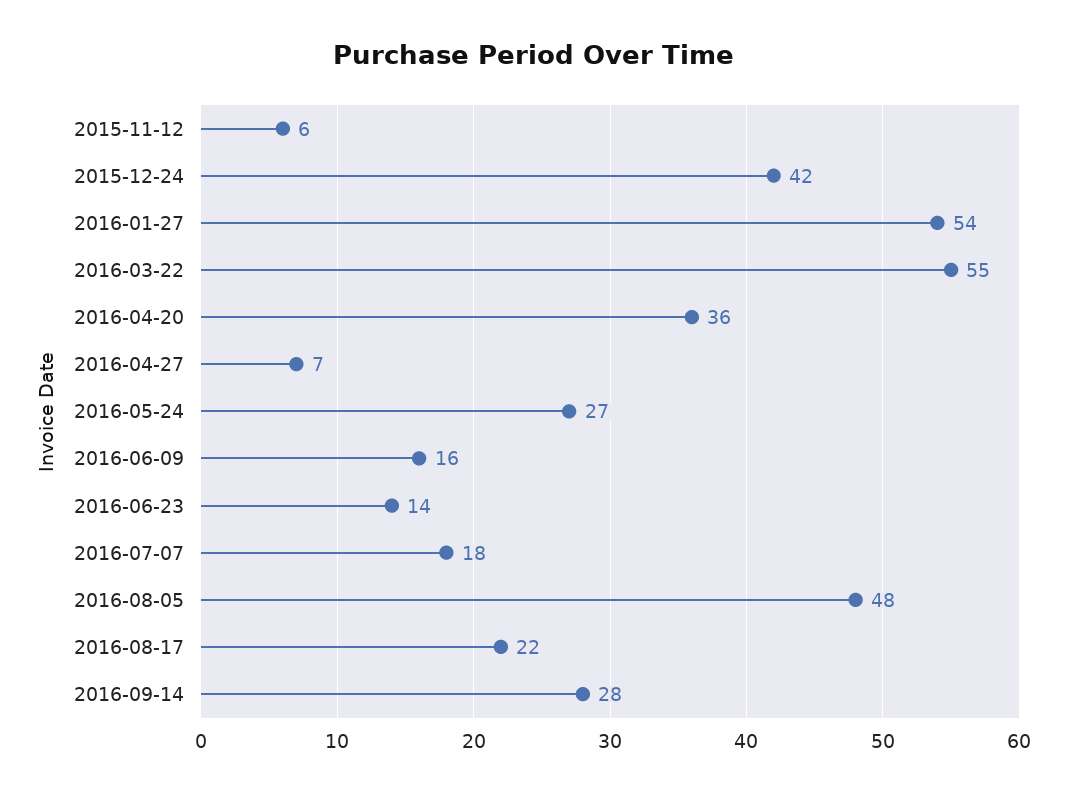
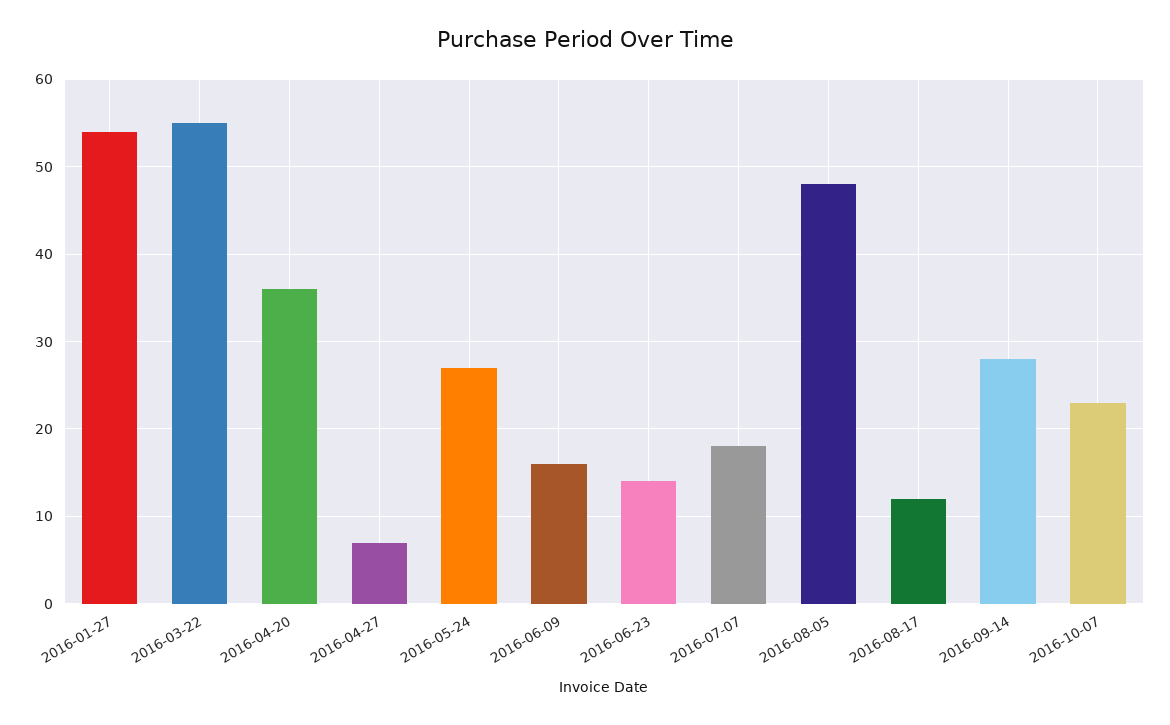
2015-11-12: 6 -> none
2015-12-24: 42 -> none
2016-08-17: 22 -> 12
2016-10-07: none -> 23

